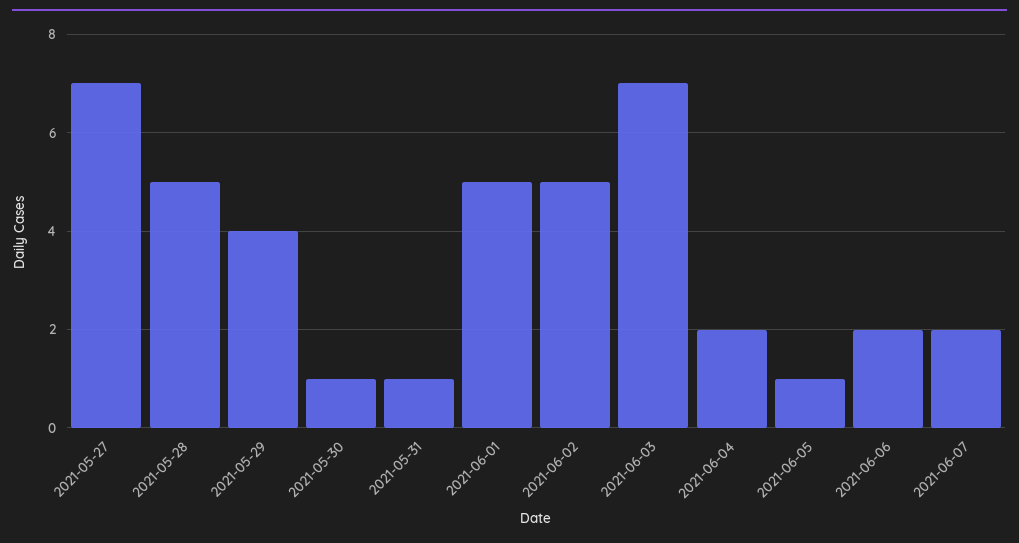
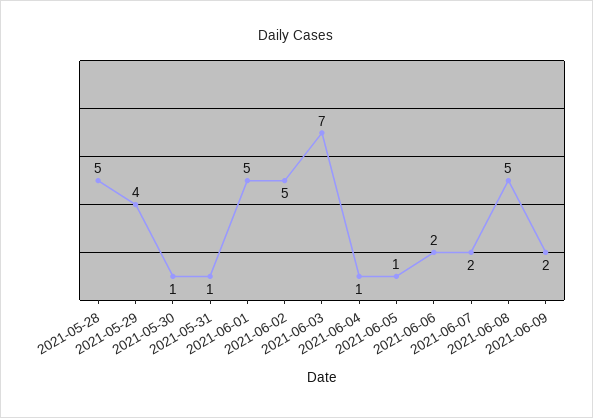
2021-05-27: 7 -> none
2021-06-04: 2 -> 1
2021-06-08: none -> 5
2021-06-09: none -> 2

